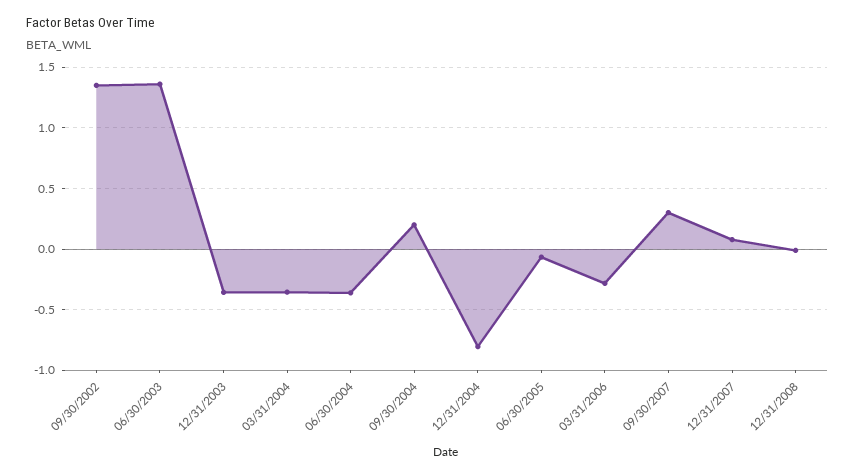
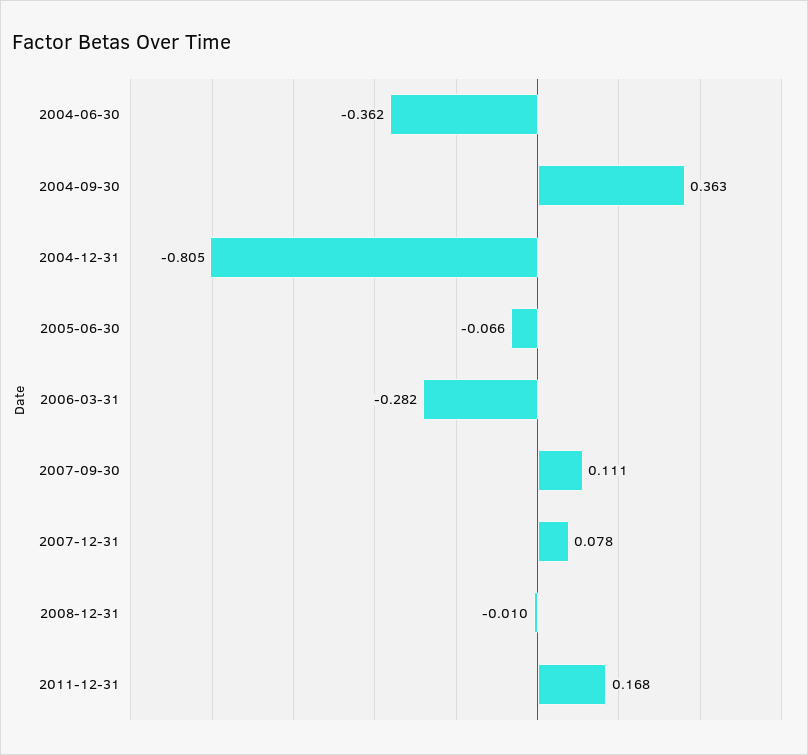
09/30/2002: 1.35 -> none
06/30/2003: 1.35 -> none
12/31/2003: -0.35 -> none
03/31/2004: -0.35 -> none
09/30/2004: 0.2 -> 0.363
09/30/2007: 0.3 -> 0.111
2011-12-31: none -> 0.168

